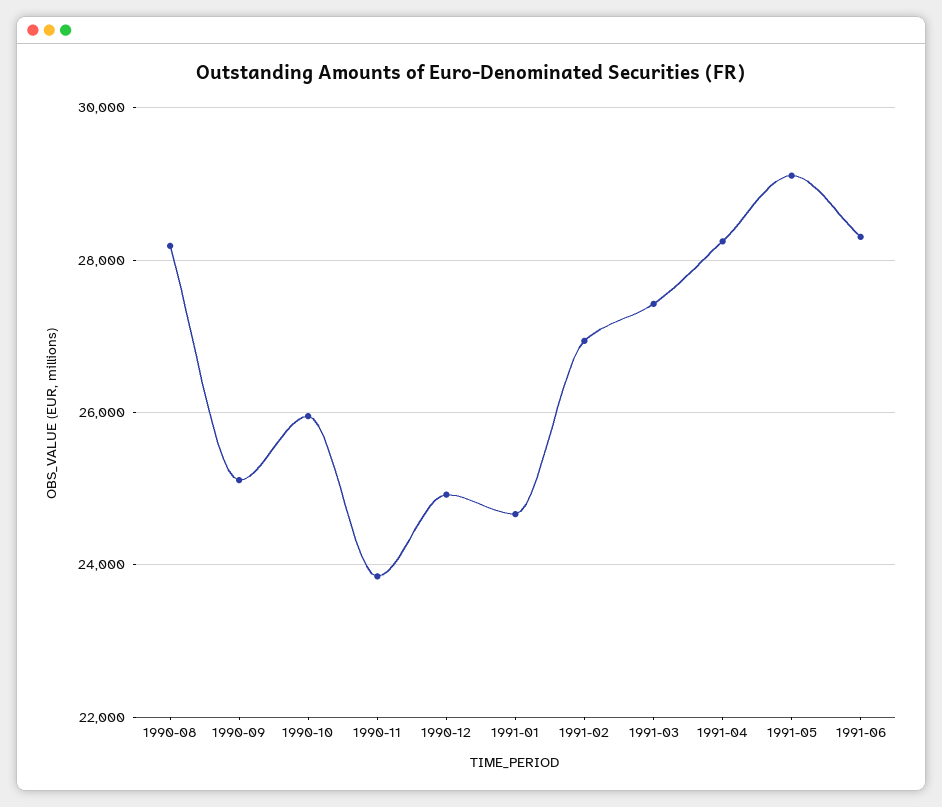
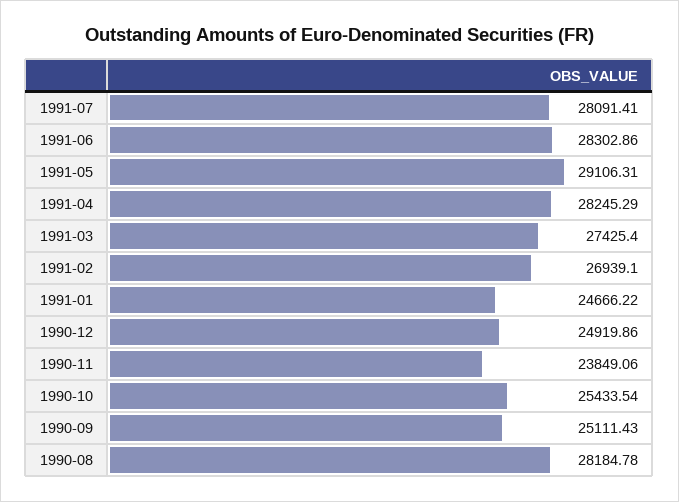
1990-10: 26000 -> 25433.54
1991-07: none -> 28091.41

